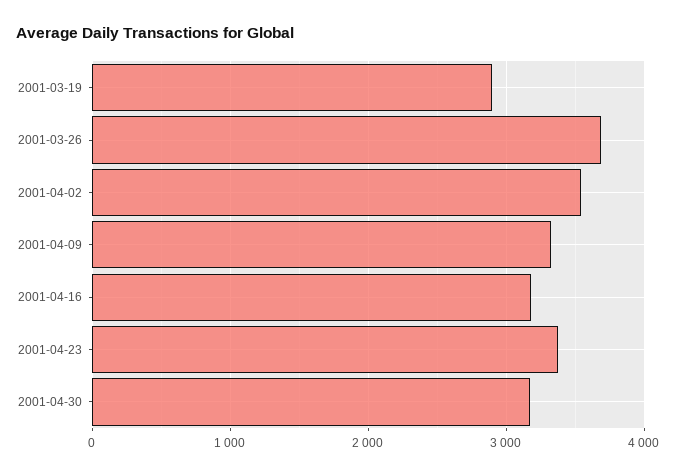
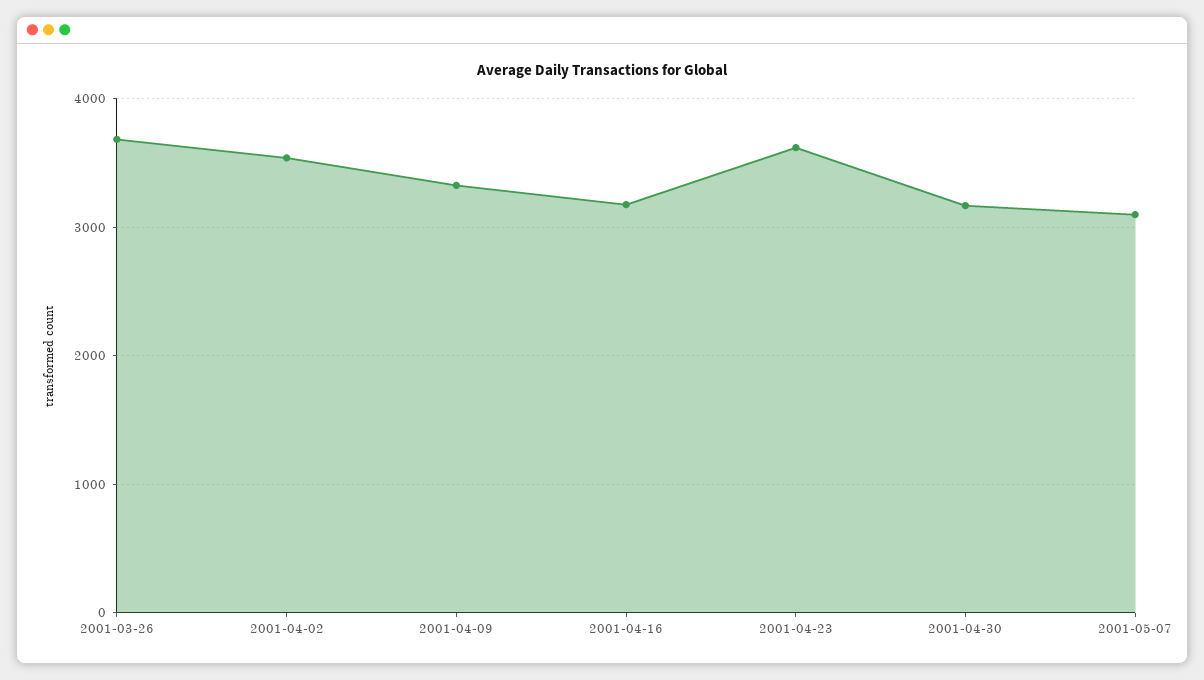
2001-03-19: 2900 -> none
2001-04-23: 3400 -> 3600
2001-05-07: none -> 3100

